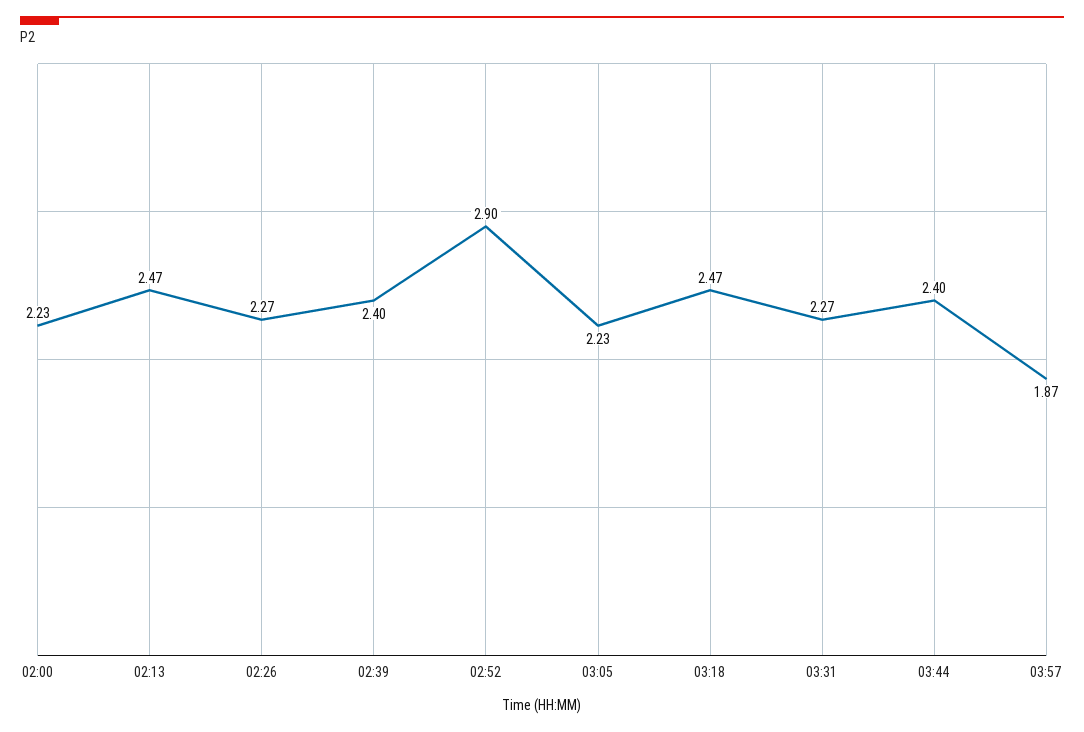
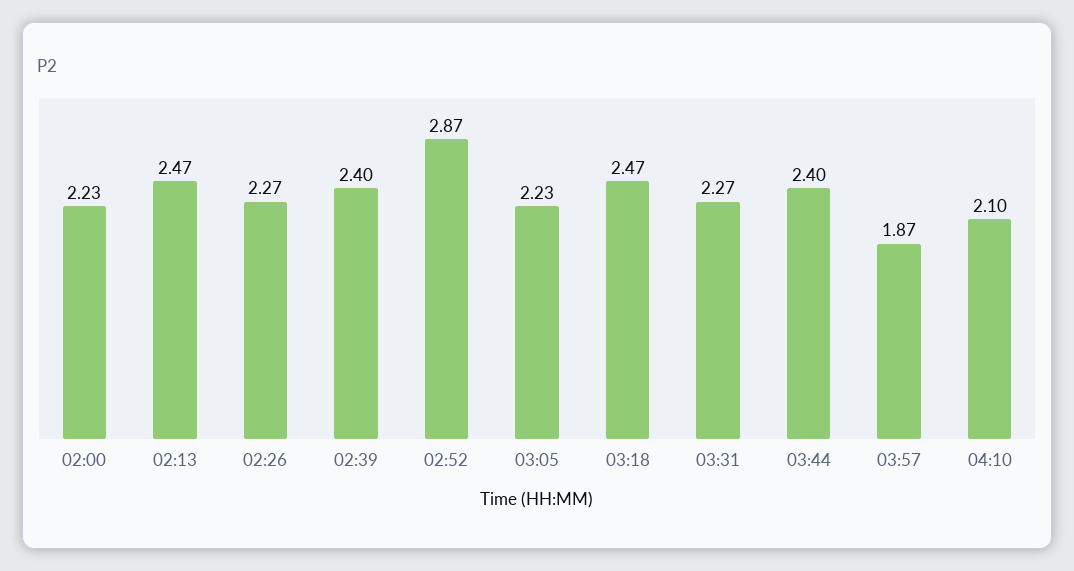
02:52: 2.9 -> 2.87
04:10: none -> 2.1

